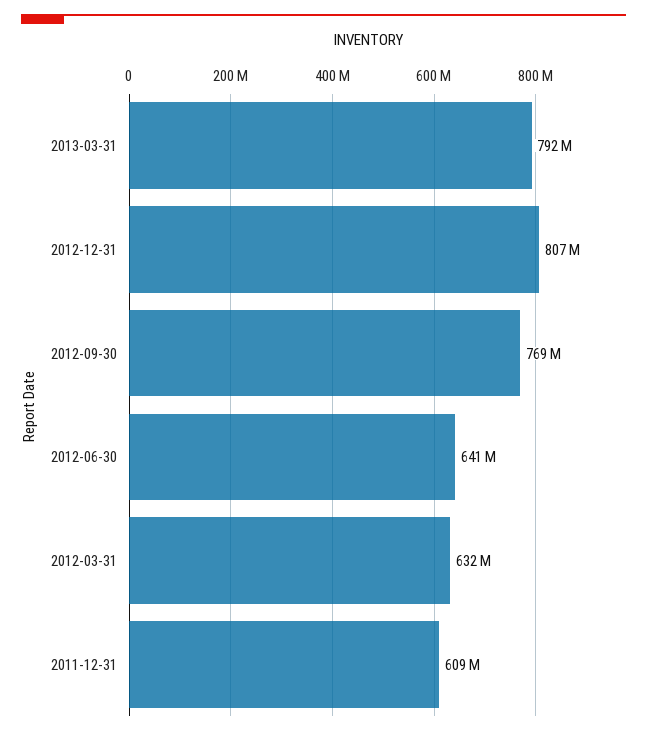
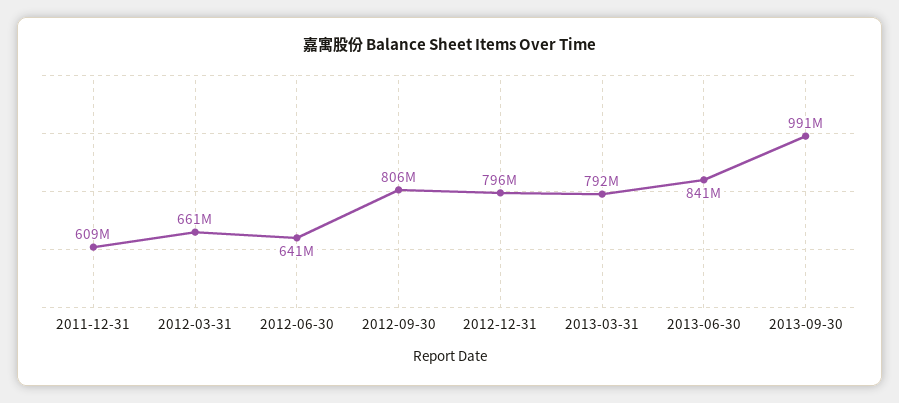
2012-12-31: 807000000 -> 796000000
2012-09-30: 769000000 -> 806000000
2012-03-31: 632000000 -> 661000000
2013-06-30: none -> 841000000
2013-09-30: none -> 991000000

